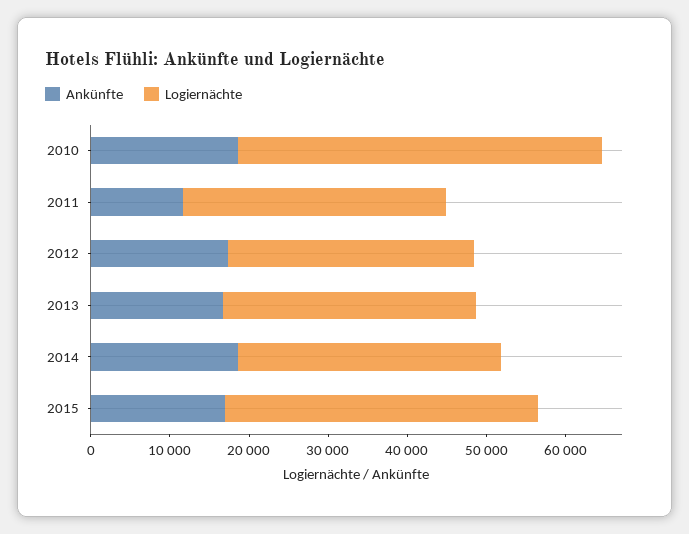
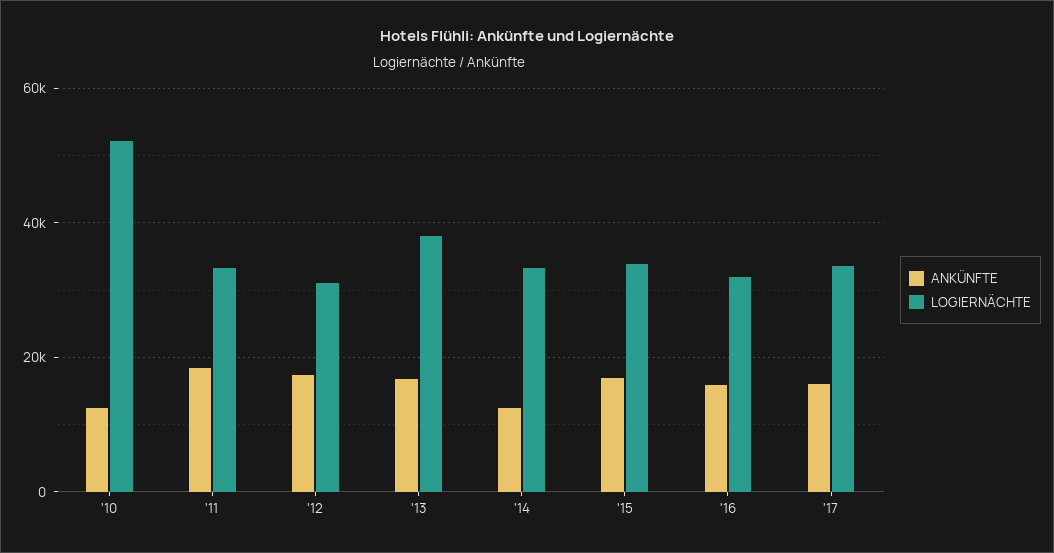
Ankünfte, 2010: 18000 -> 12000
Logiernächte, 2010: 46000 -> 52000
Ankünfte, 2011: 12000 -> 18000
Logiernächte, 2013: 32000 -> 38000
Ankünfte, 2014: 18000 -> 12000
Logiernächte, 2015: 40000 -> 34000
Ankünfte, '16: none -> 16000
Logiernächte, '16: none -> 32000
Ankünfte, '17: none -> 16000
Logiernächte, '17: none -> 34000

